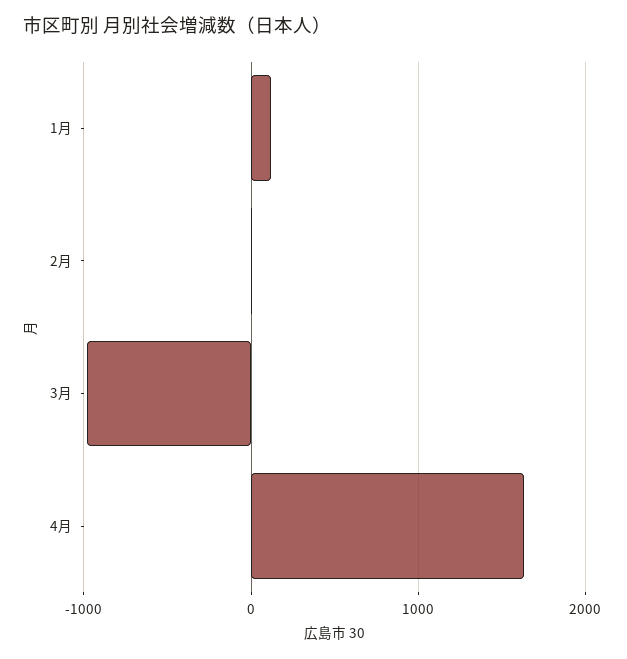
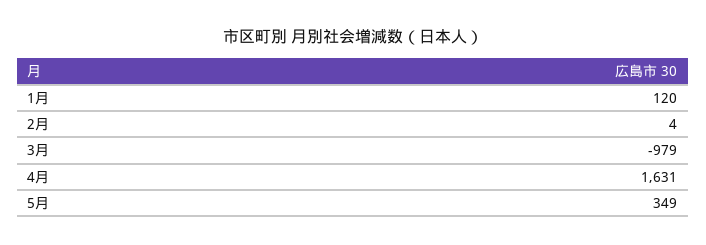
5月: none -> 349

